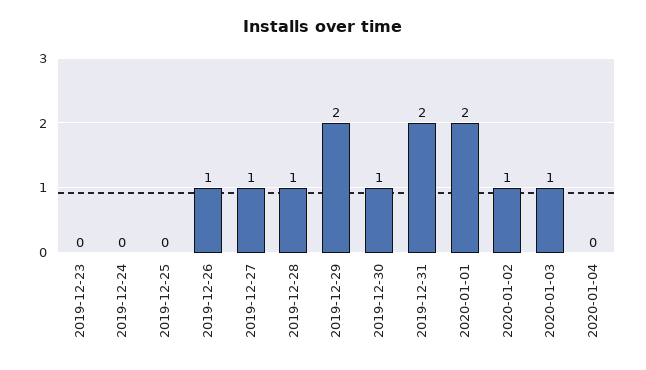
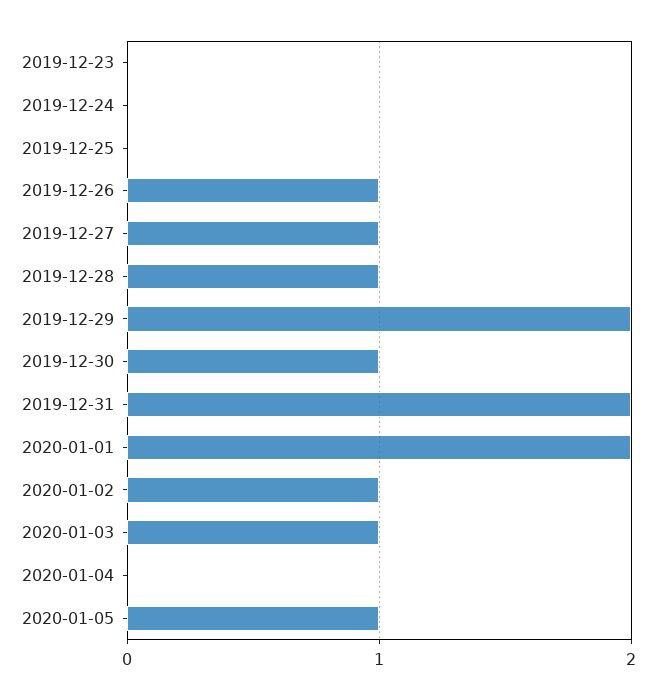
2020-01-05: none -> 1

